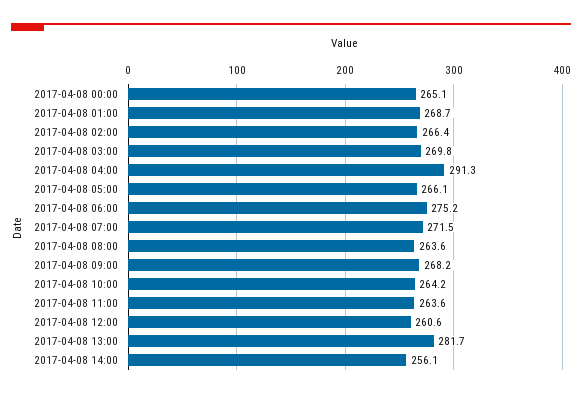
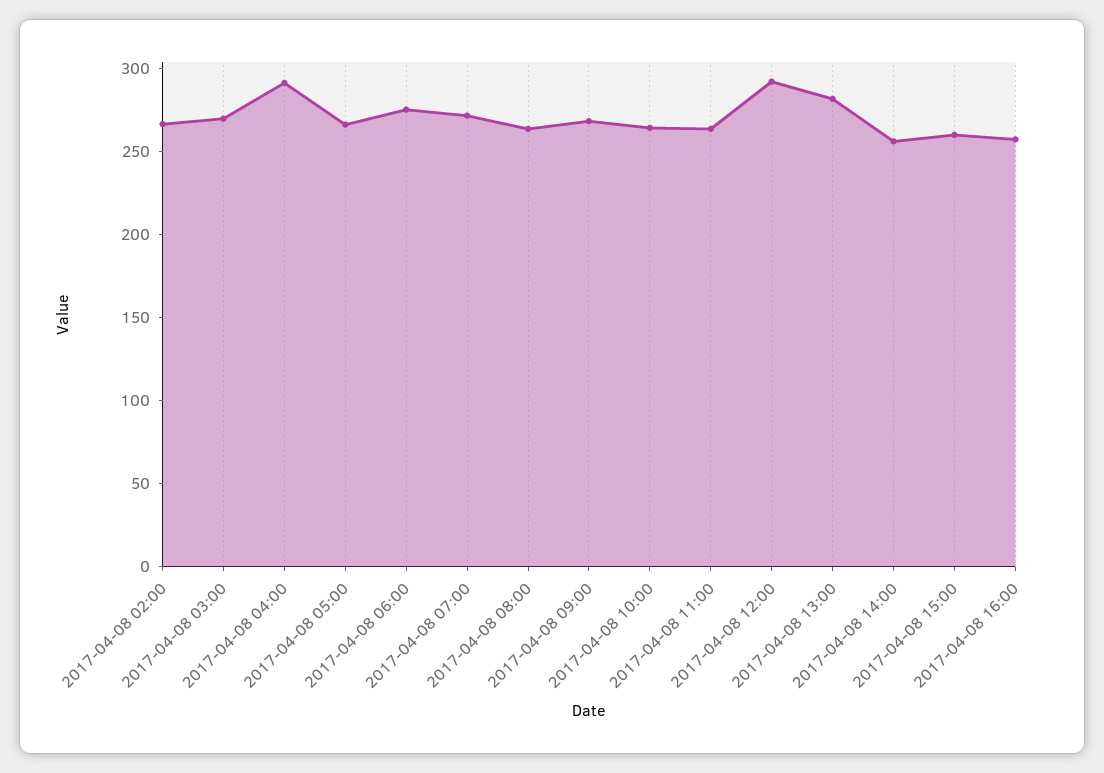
2017-04-08 00:00: 265.1 -> none
2017-04-08 01:00: 268.7 -> none
2017-04-08 12:00: 260.6 -> 290
2017-04-08 15:00: none -> 260
2017-04-08 16:00: none -> 260

